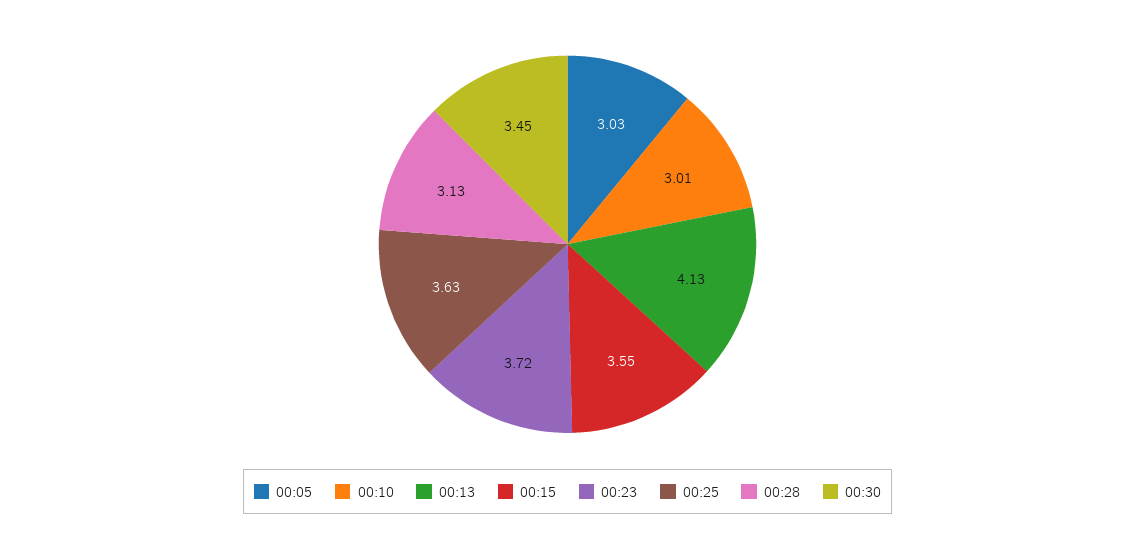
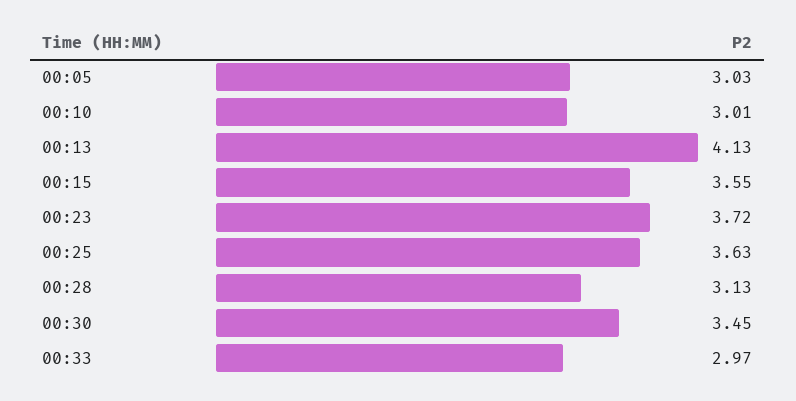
00:33: none -> 2.97

